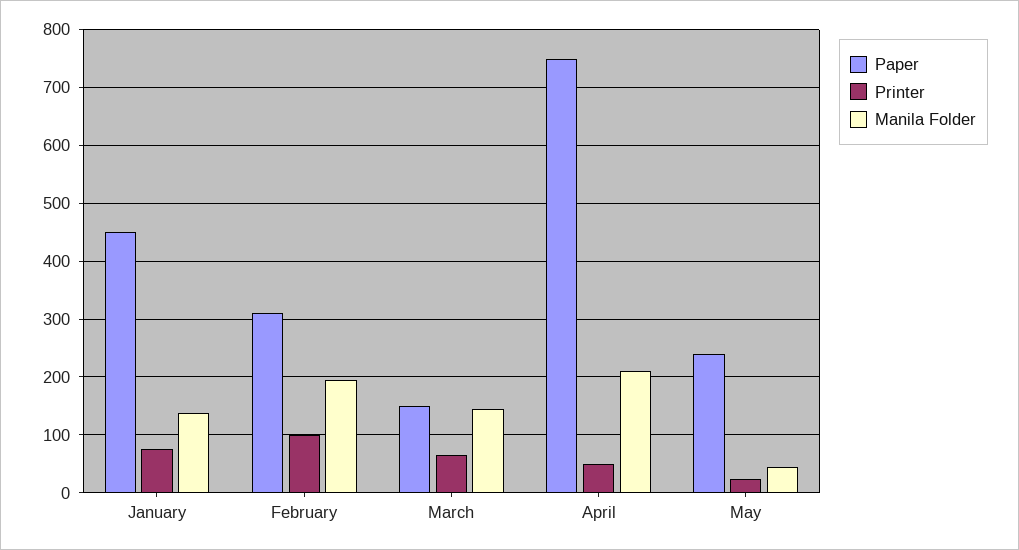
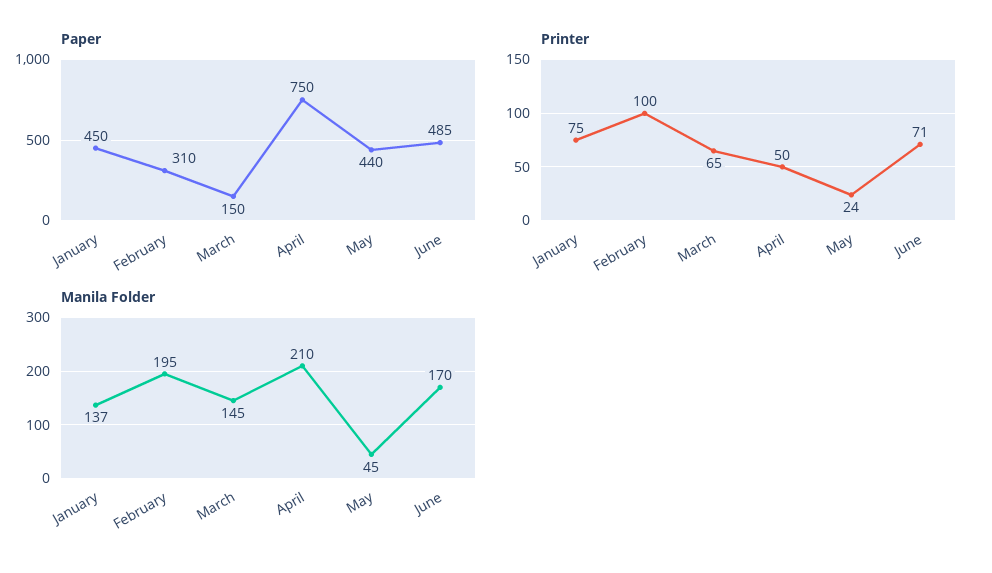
Paper, May: 240 -> 440
Paper, June: none -> 485
Printer, June: none -> 71
Manila Folder, June: none -> 170

